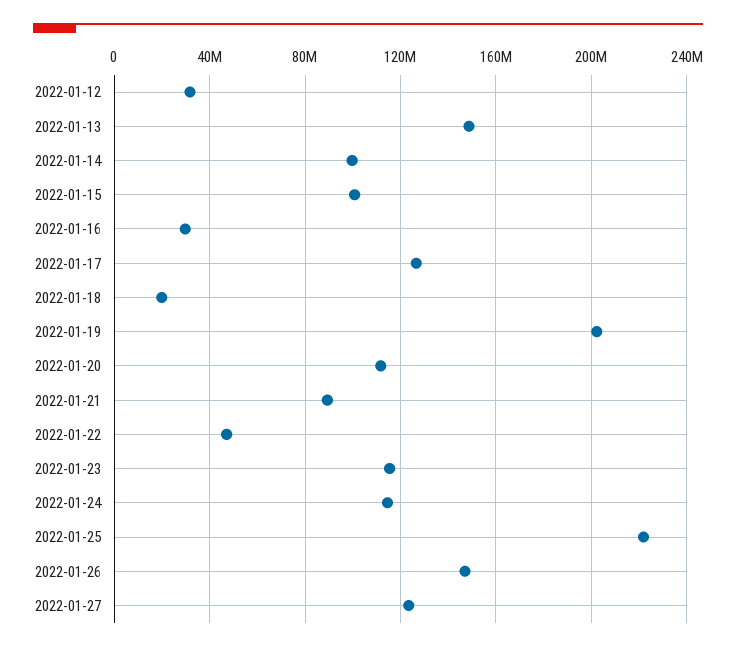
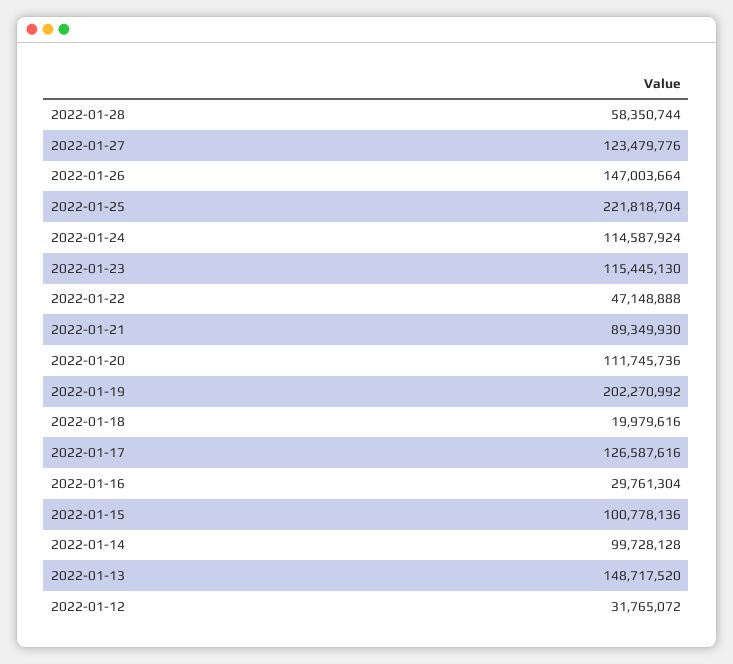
2022-01-28: none -> 58350744

